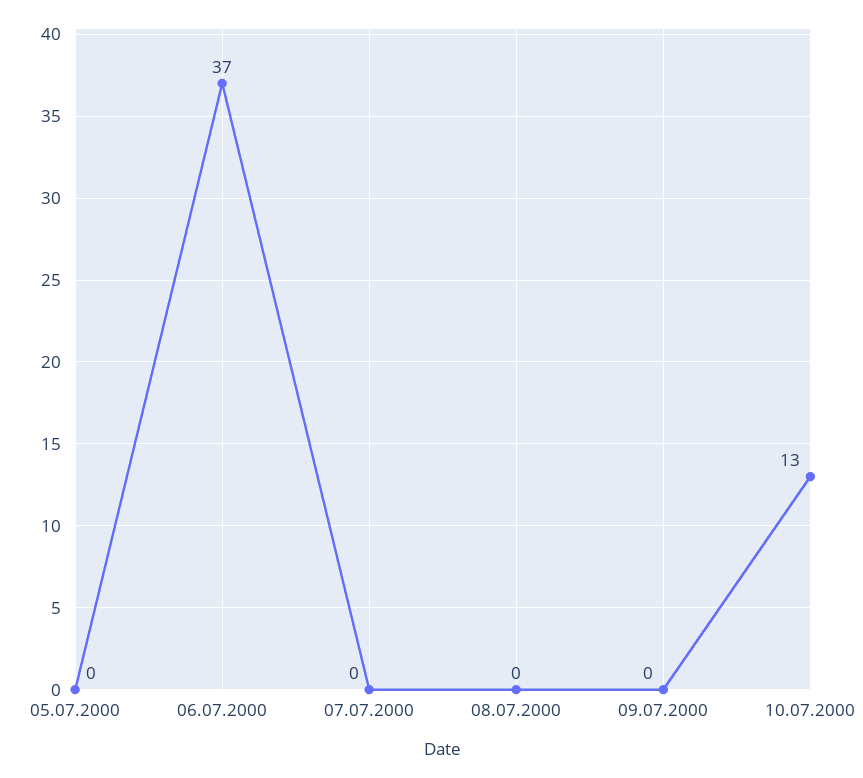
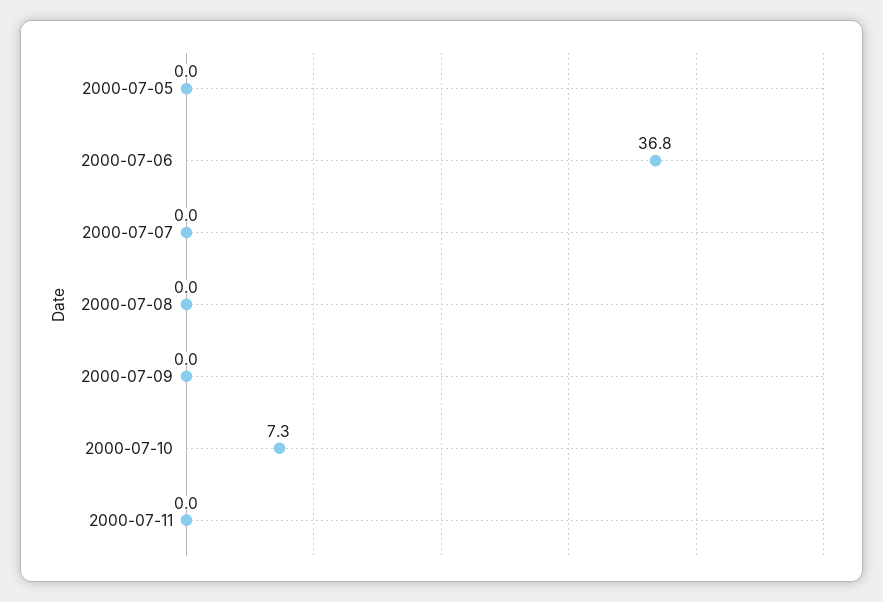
10.07.2000: 13 -> 7.3
2000-07-11: none -> 0

